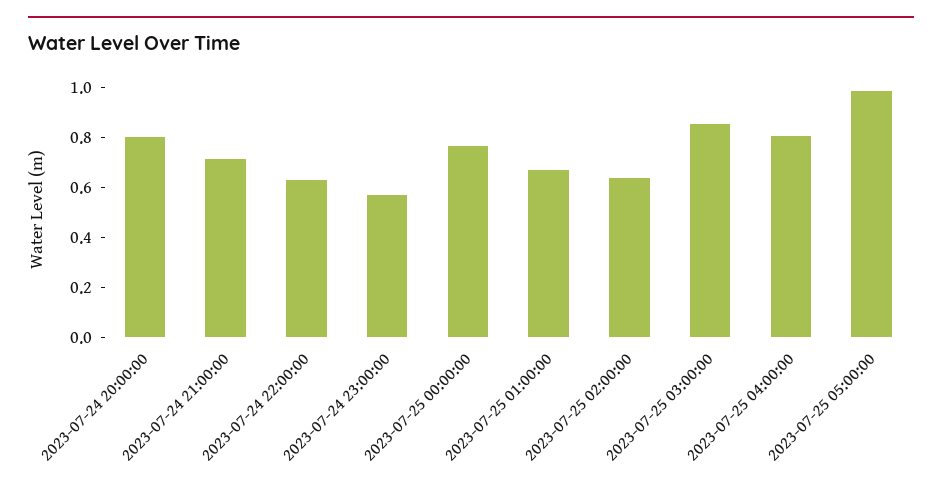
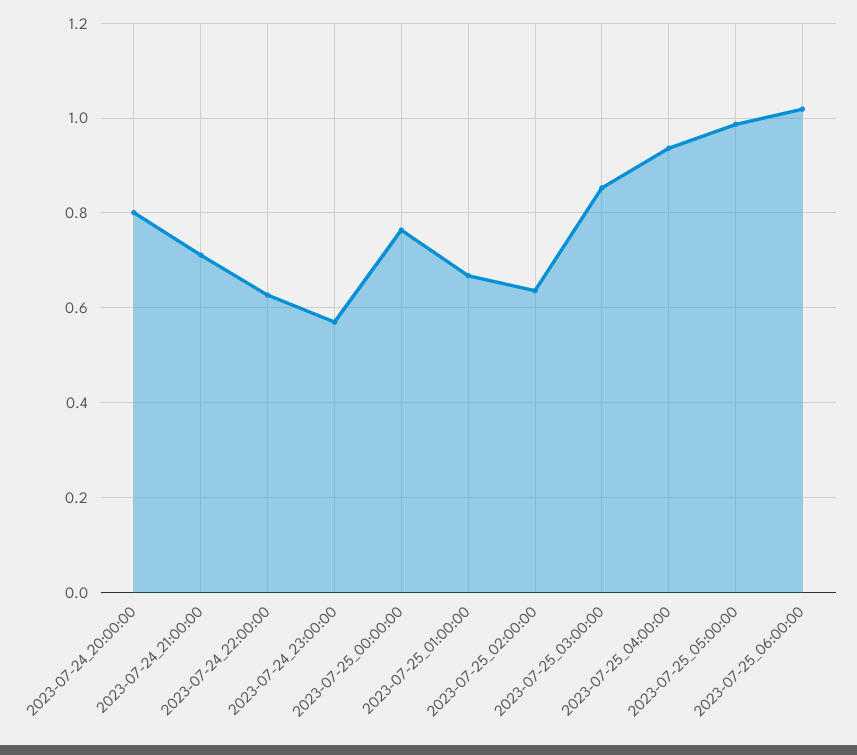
2023-07-25 04:00:00: 0.8 -> 0.94
2023-07-25_06:00:00: none -> 1.02

